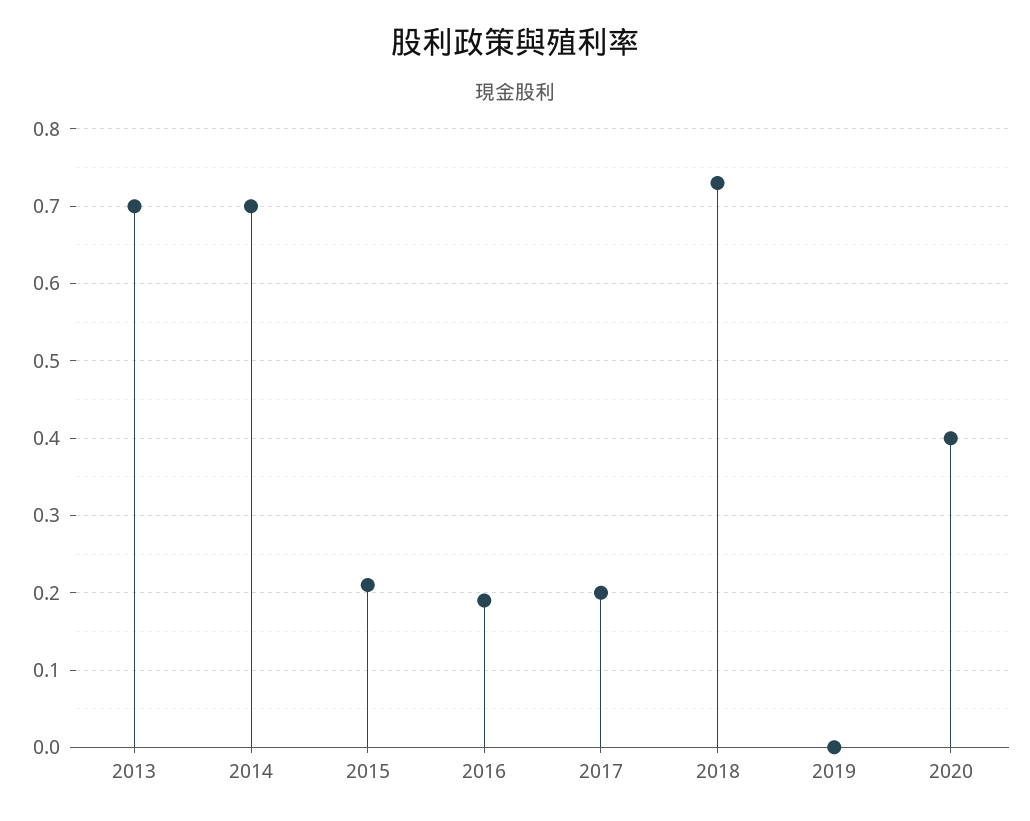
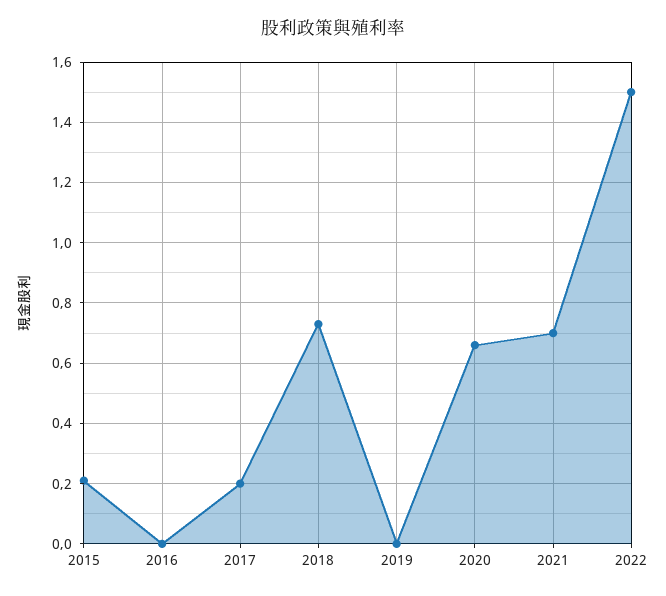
2013: 0.7 -> none
2014: 0.7 -> none
2016: 0.19 -> 0
2020: 0.4 -> 0.65
2021: none -> 0.7
2022: none -> 1.5

